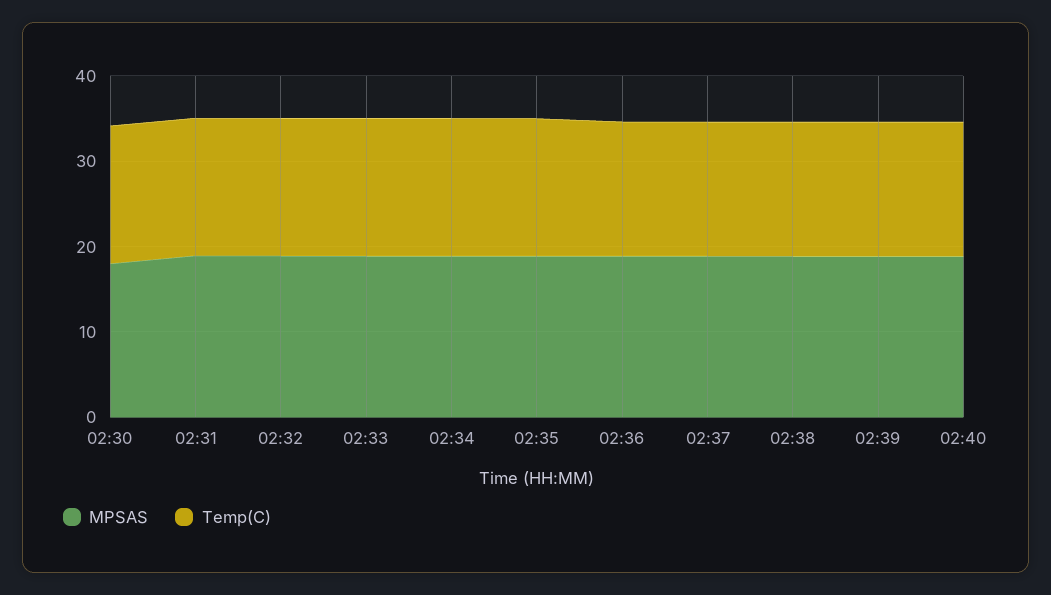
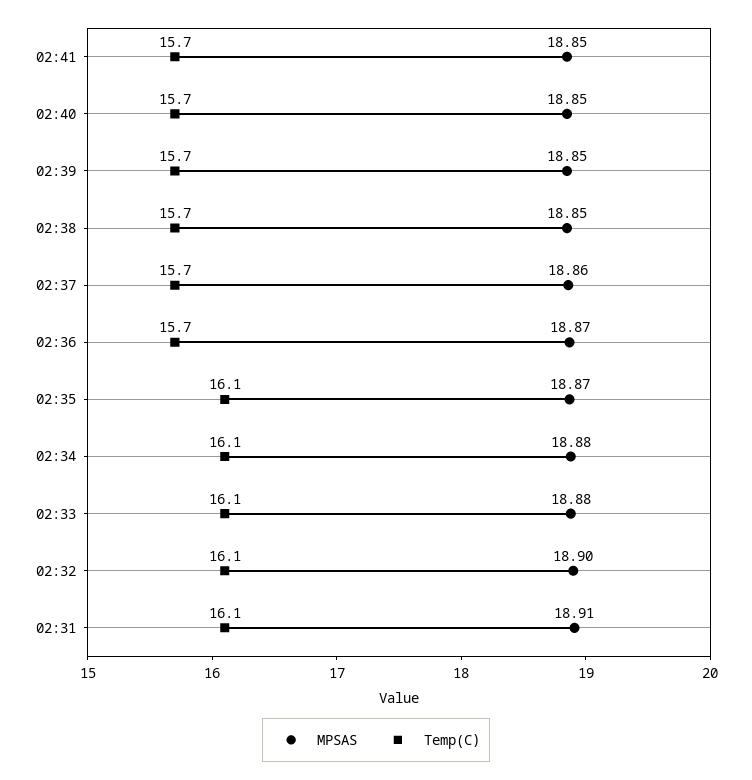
MPSAS, 02:30: 18 -> none
Temp(C), 02:30: 16 -> none
MPSAS, 02:41: none -> 18.85
Temp(C), 02:41: none -> 15.7

